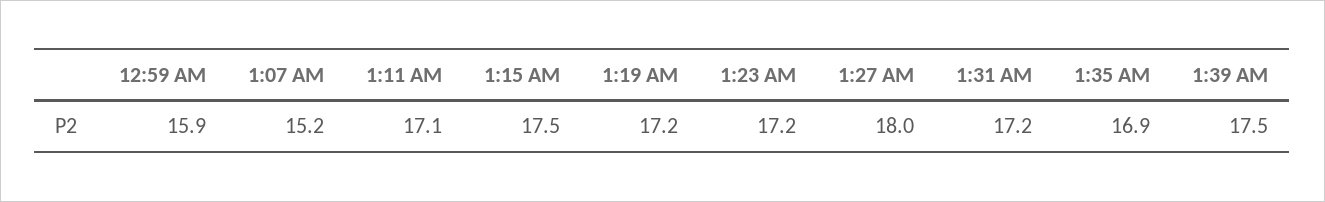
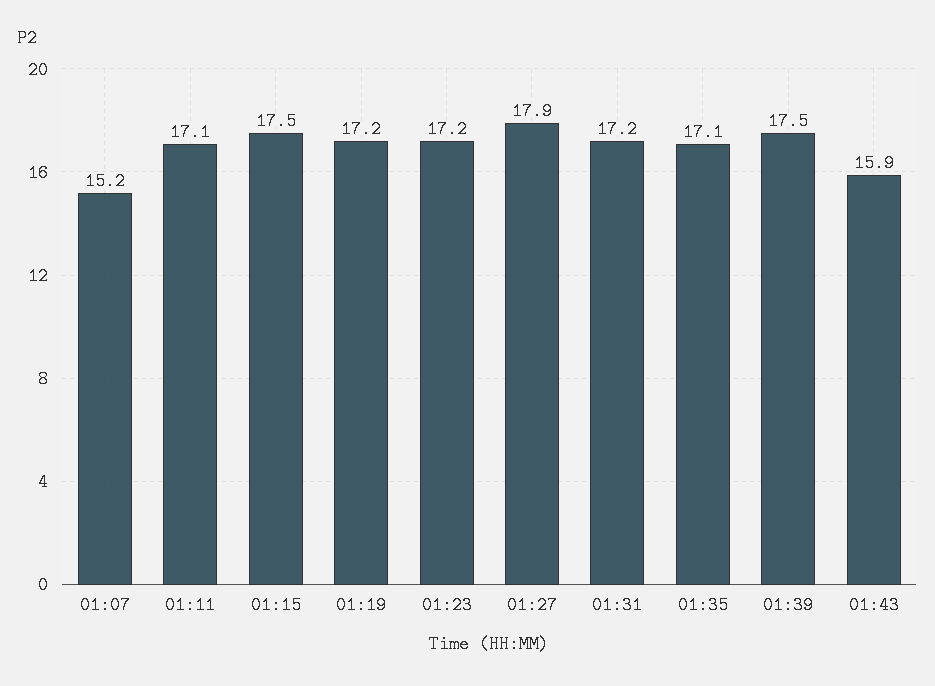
12:59 AM: 15.9 -> none
1:27 AM: 18 -> 17.9
1:35 AM: 16.9 -> 17.1
01:43: none -> 15.9

